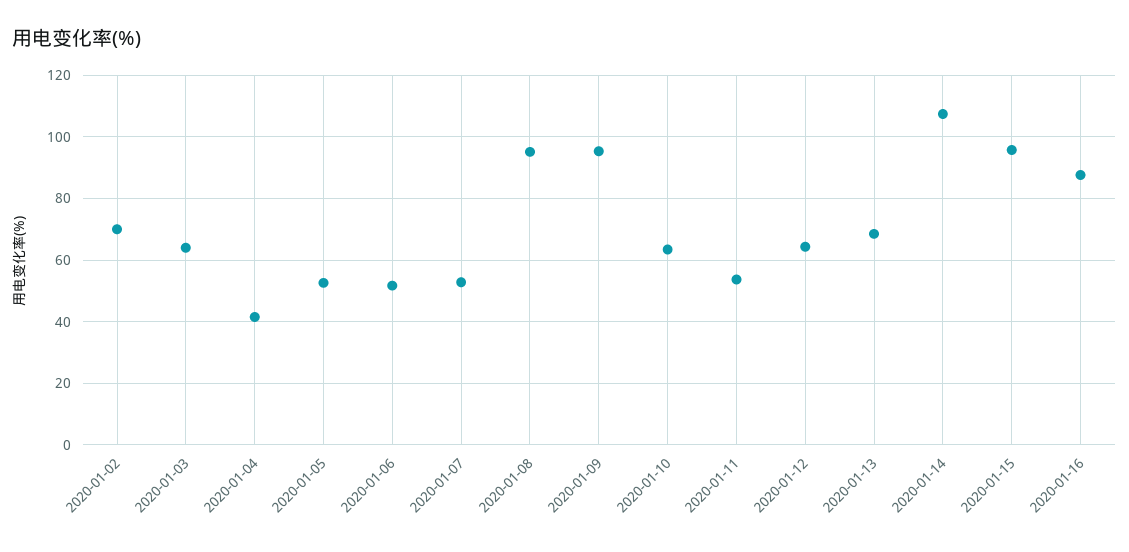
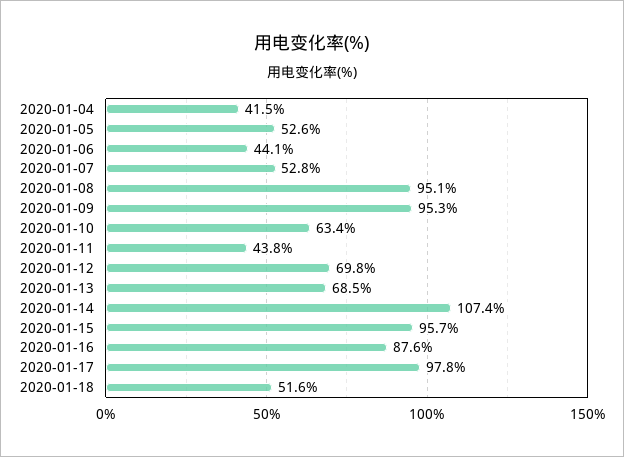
2020-01-02: 70 -> none
2020-01-03: 64 -> none
2020-01-06: 52 -> 44.1
2020-01-11: 54 -> 43.8
2020-01-12: 64 -> 69.8
2020-01-17: none -> 97.8
2020-01-18: none -> 51.6

